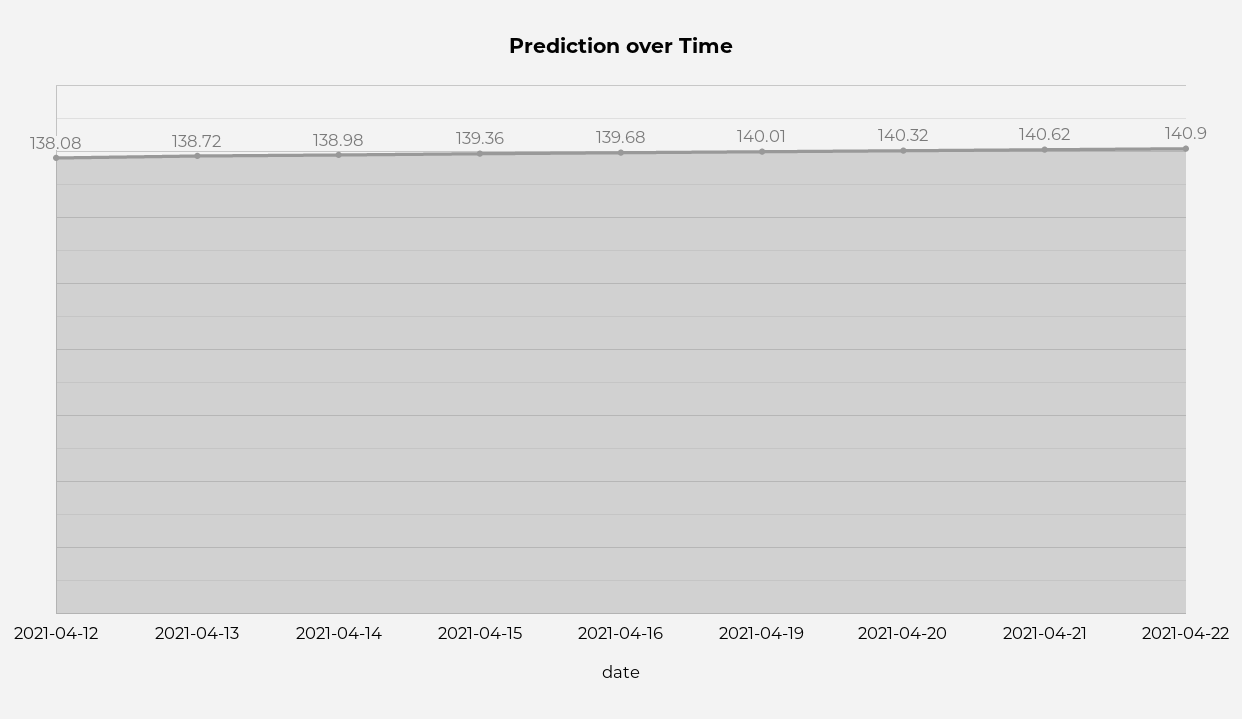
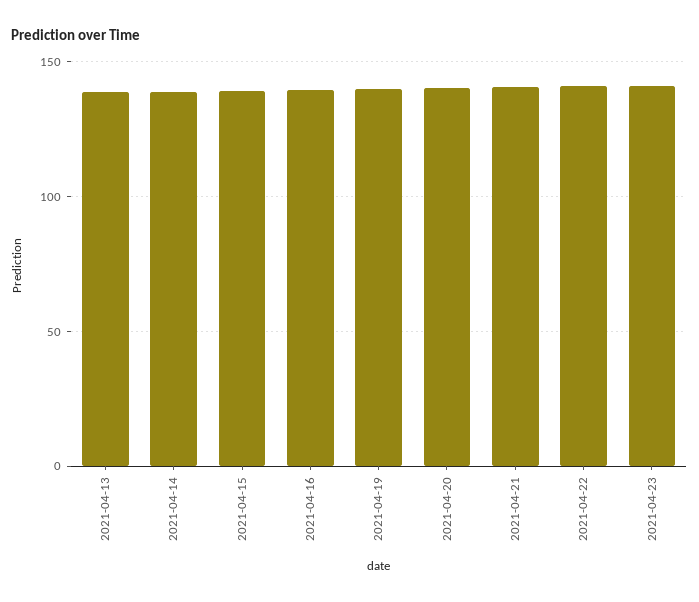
2021-04-12: 138.08 -> none
2021-04-23: none -> 140

